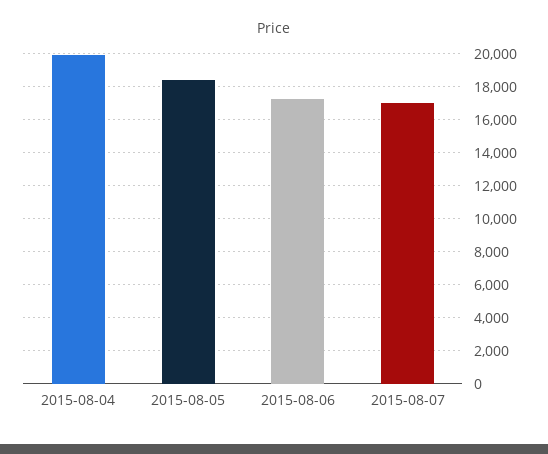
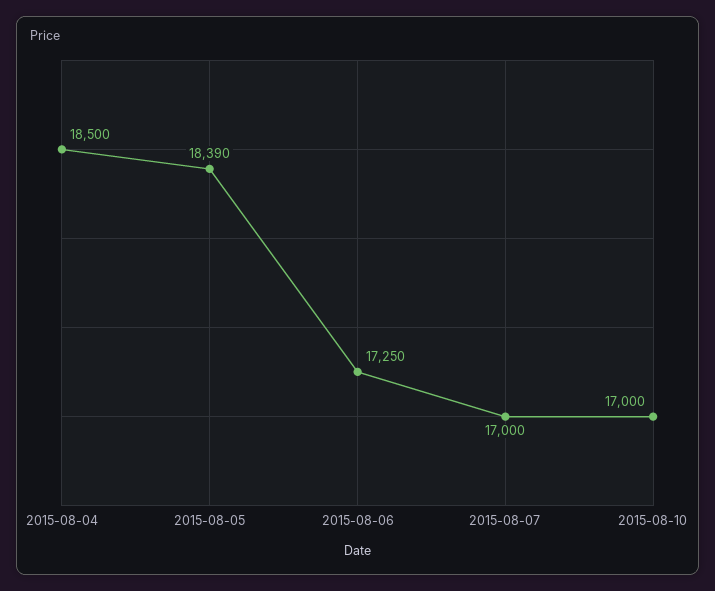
2015-08-04: 20000 -> 18500
2015-08-10: none -> 17000

